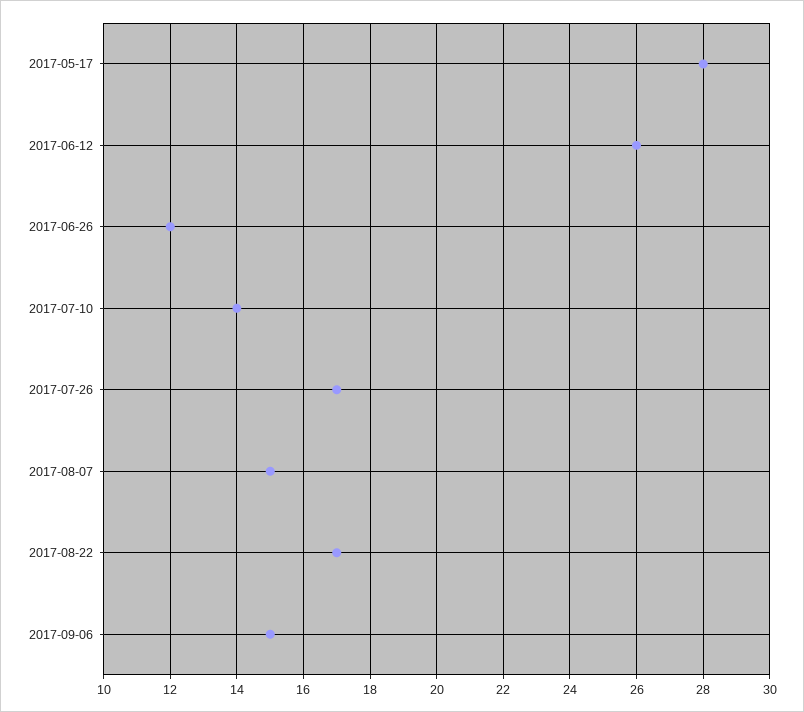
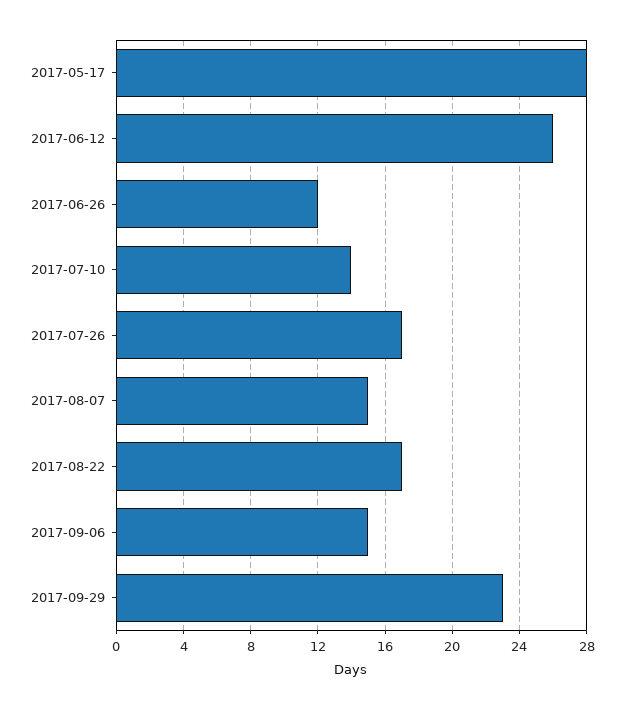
2017-09-29: none -> 23

